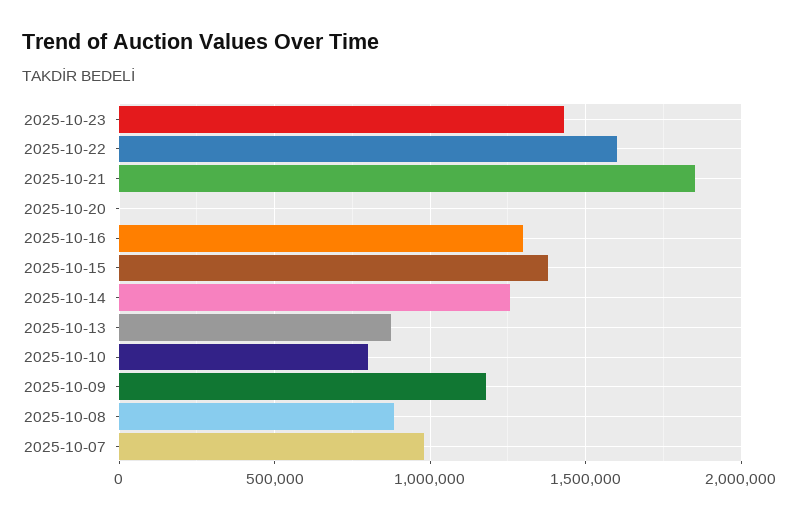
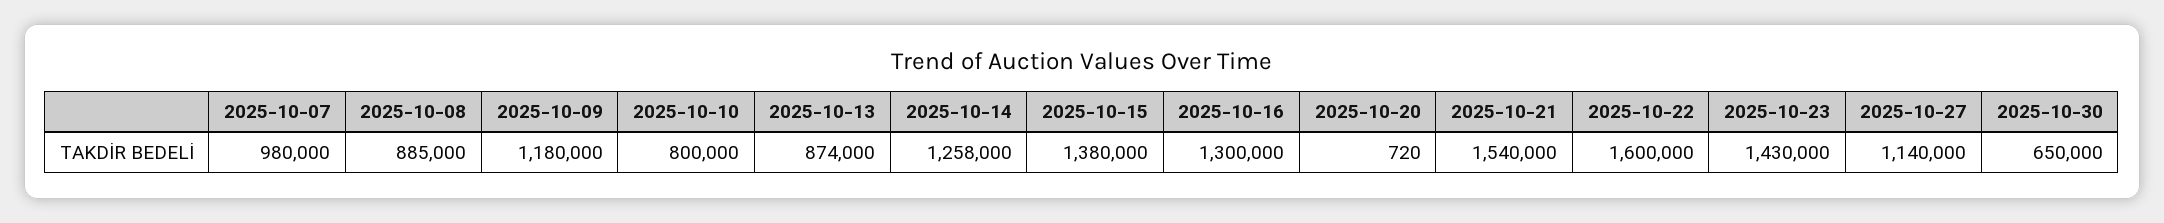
2025-10-21: 1850000 -> 1540000
2025-10-27: none -> 1140000
2025-10-30: none -> 650000

